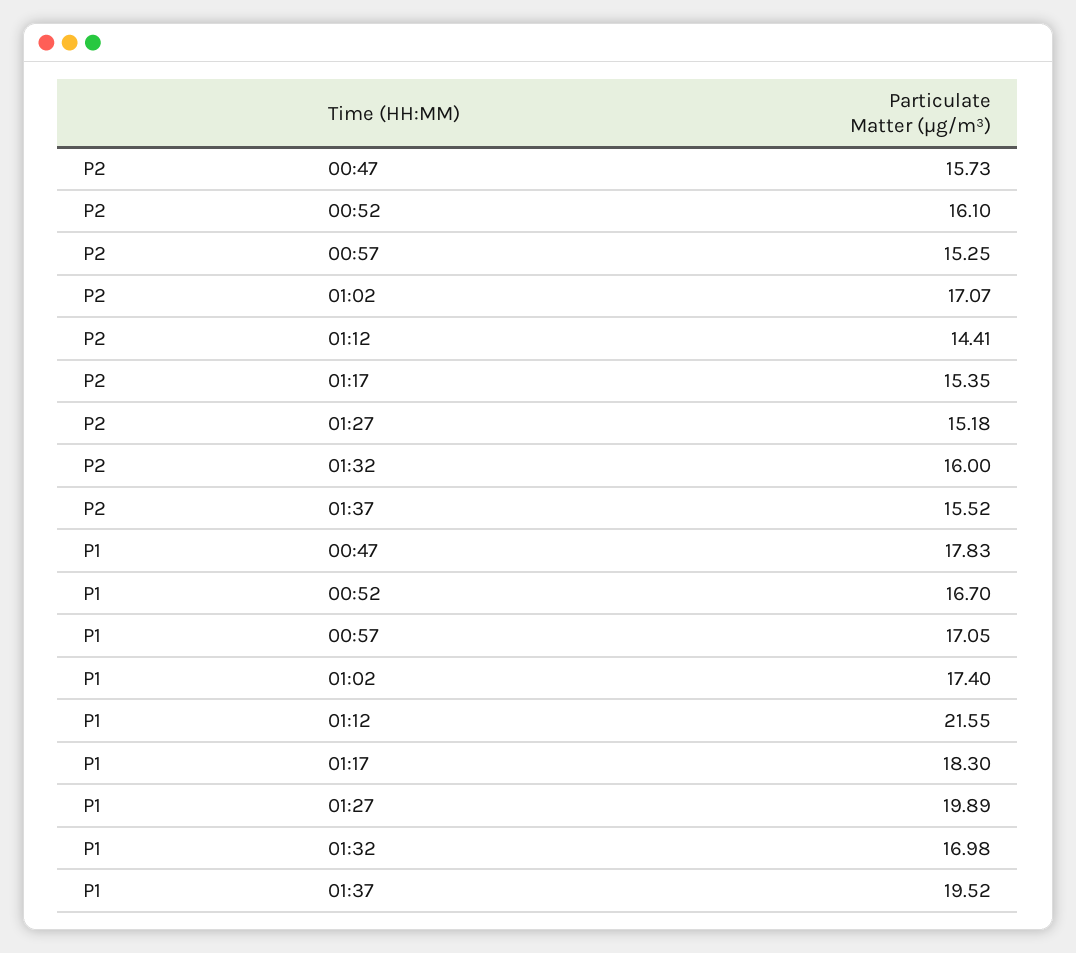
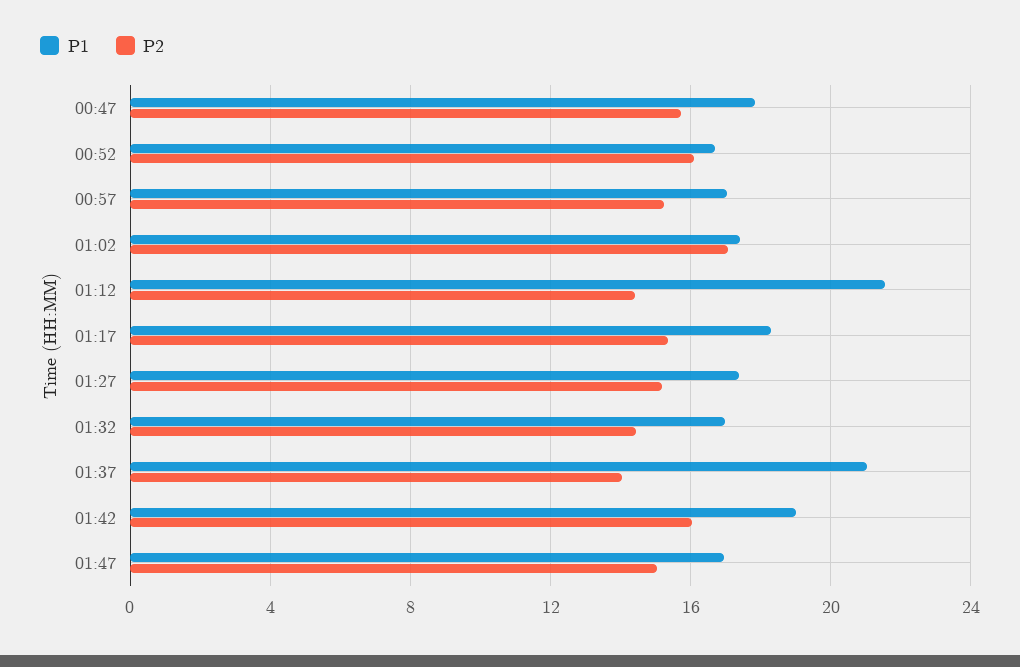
P2, 01:32: 16 -> 14.5
P2, 01:37: 15.52 -> 14
P1, 01:27: 19.89 -> 17.5
P1, 01:37: 19.52 -> 21
P1, 01:42: none -> 19
P2, 01:42: none -> 16
P1, 01:47: none -> 17
P2, 01:47: none -> 15

